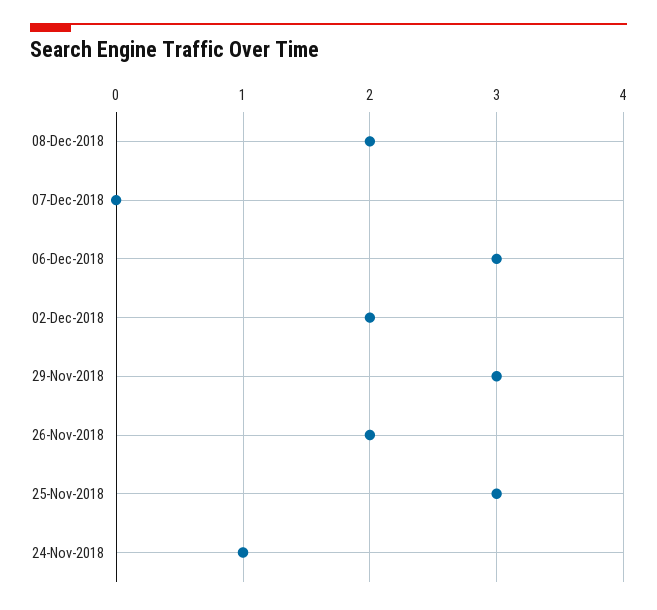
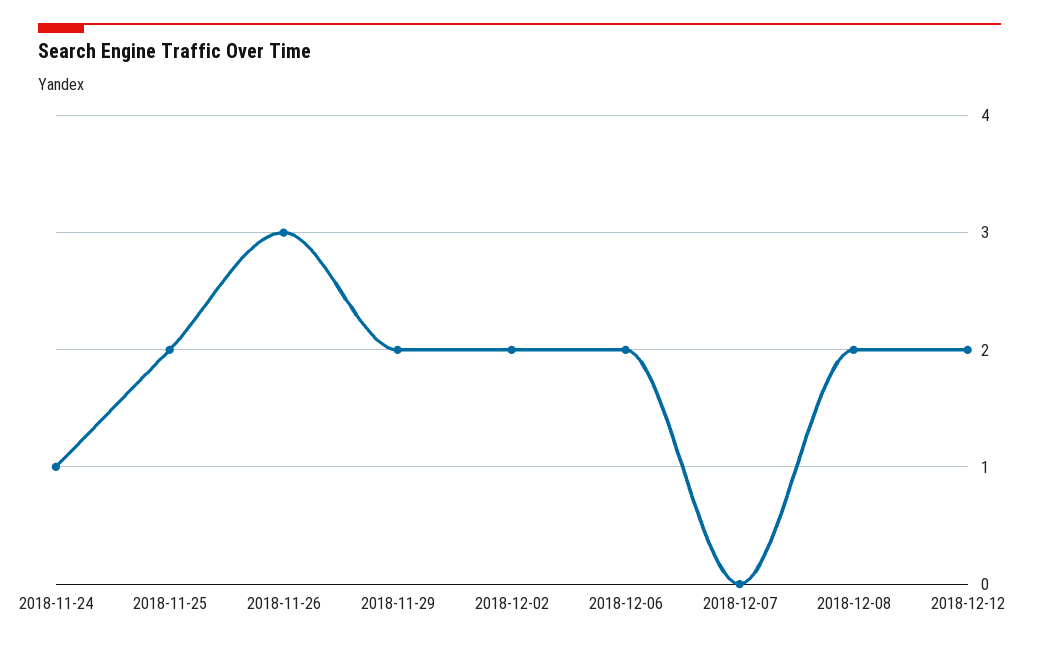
06-Dec-2018: 3 -> 2
29-Nov-2018: 3 -> 2
26-Nov-2018: 2 -> 3
25-Nov-2018: 3 -> 2
2018-12-12: none -> 2

